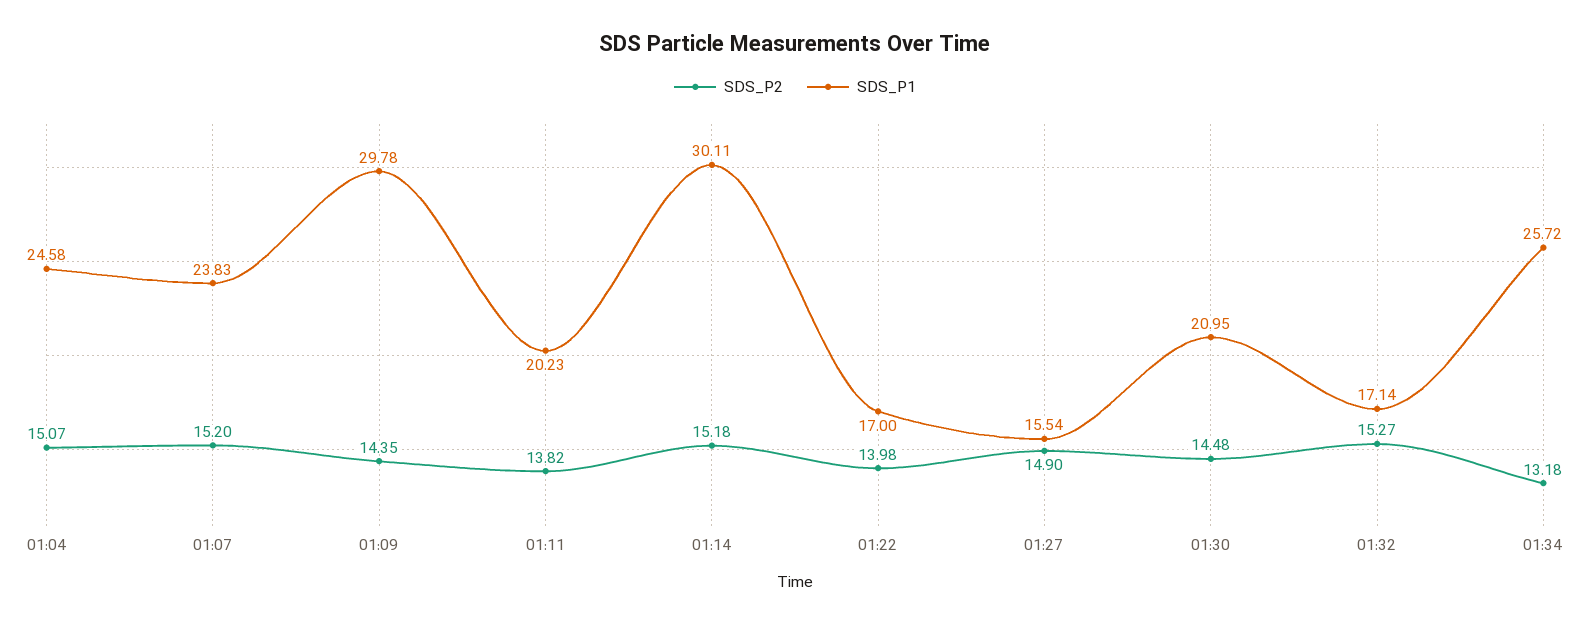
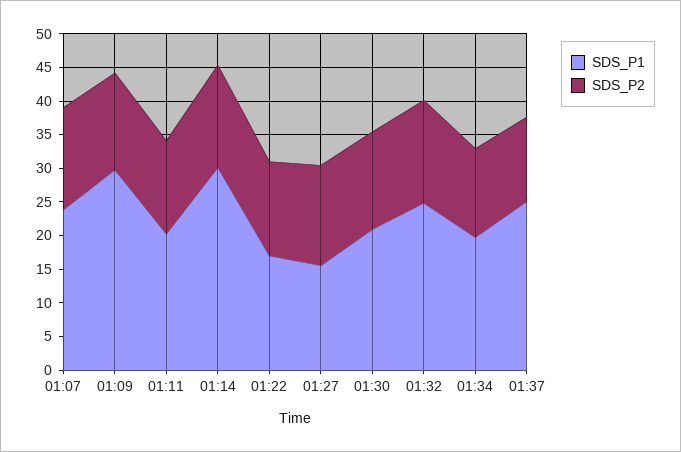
SDS_P2, 01:04: 15.07 -> none
SDS_P1, 01:04: 24.58 -> none
SDS_P1, 01:32: 17.14 -> 25
SDS_P1, 01:34: 25.72 -> 20
SDS_P1, 01:37: none -> 25
SDS_P2, 01:37: none -> 12.5

